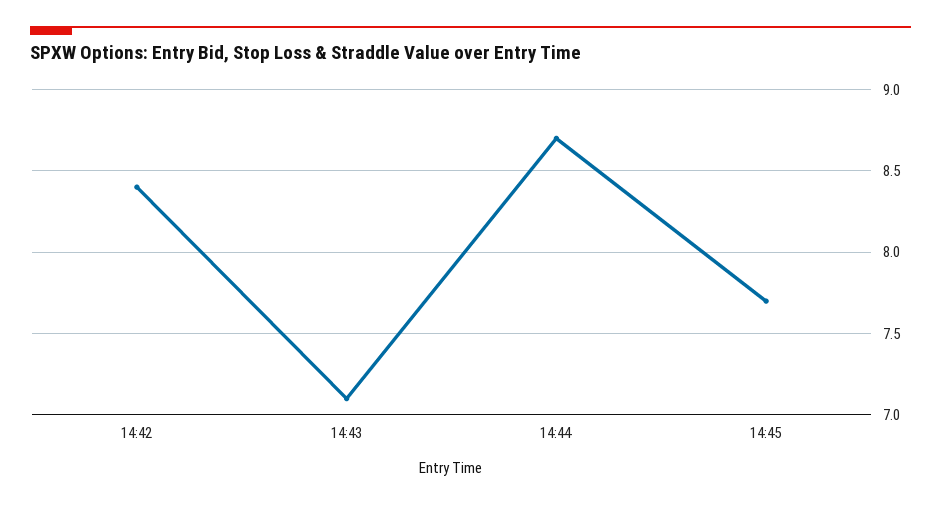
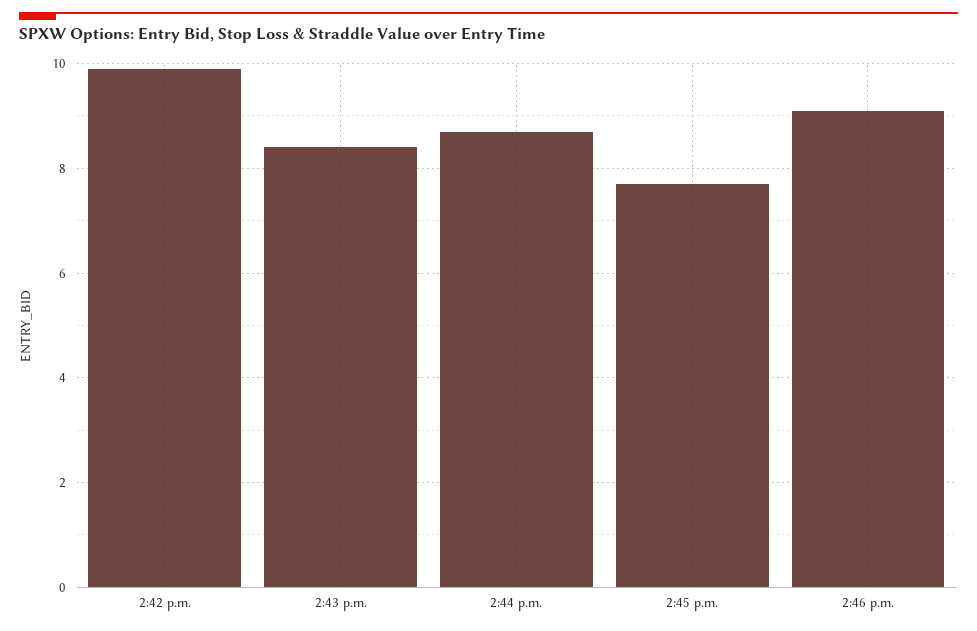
14:42: 8.4 -> 10
14:43: 7.1 -> 8.5
2:46 p.m.: none -> 9

